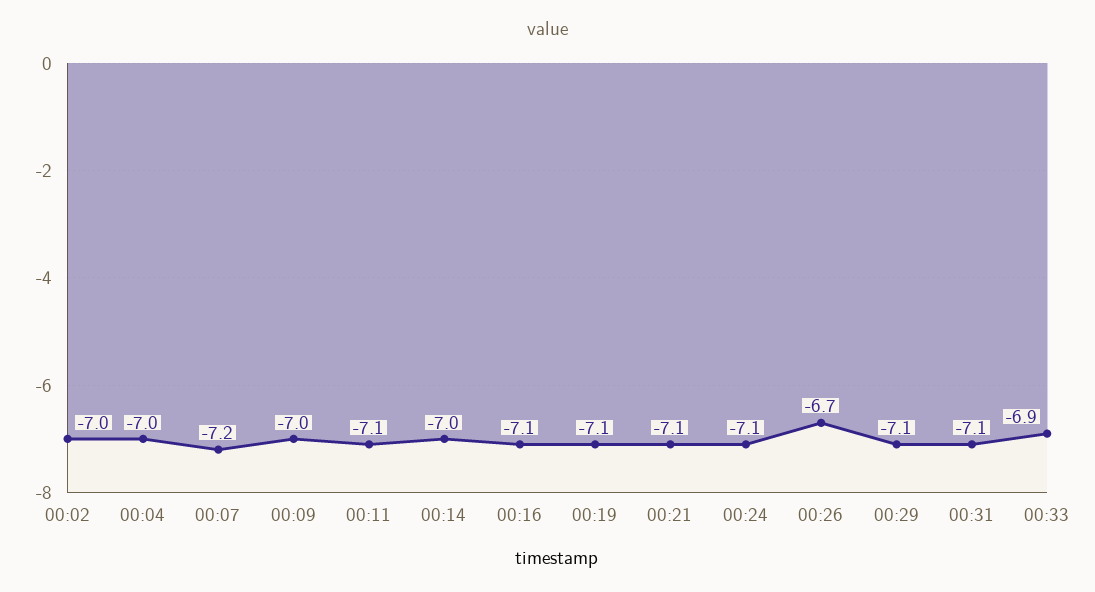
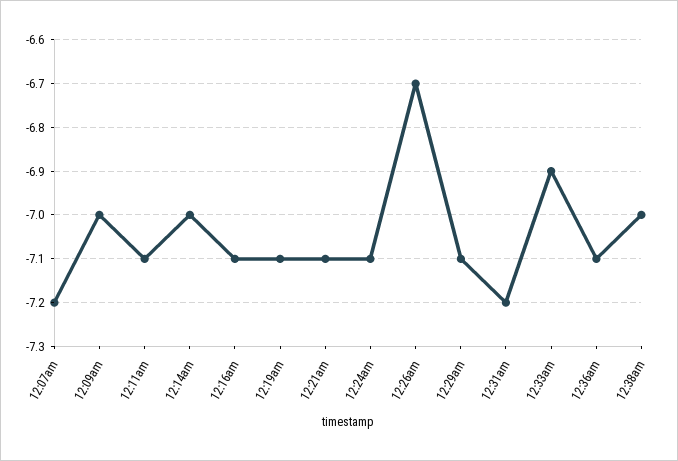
00:02: -7 -> none
00:04: -7 -> none
00:31: -7.1 -> -7.2
12:36am: none -> -7.1
12:38am: none -> -7

